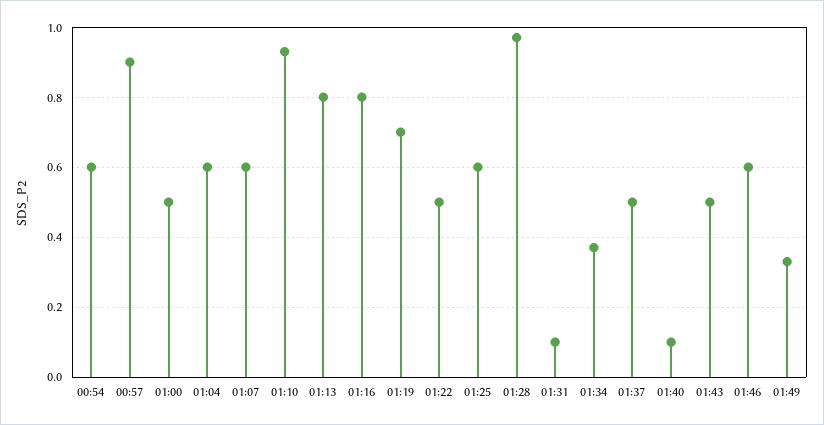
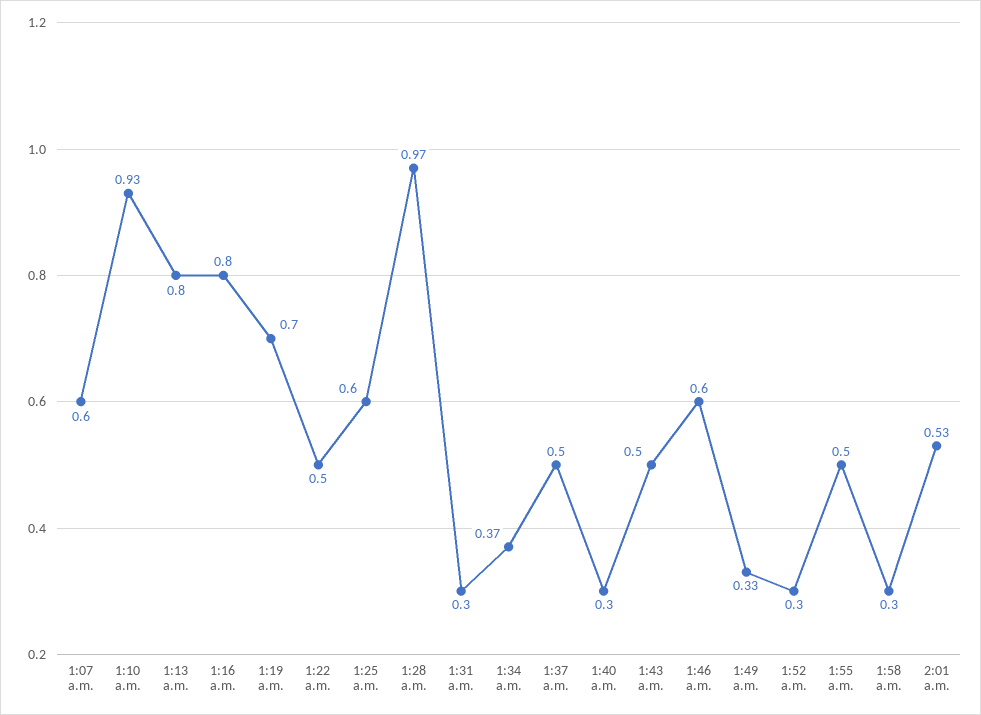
00:54: 0.6 -> none
00:57: 0.9 -> none
01:00: 0.5 -> none
01:04: 0.6 -> none
01:31: 0.1 -> 0.3
01:40: 0.1 -> 0.3
1:52 a.m.: none -> 0.3
1:55 a.m.: none -> 0.5
1:58 a.m.: none -> 0.3
2:01 a.m.: none -> 0.53

